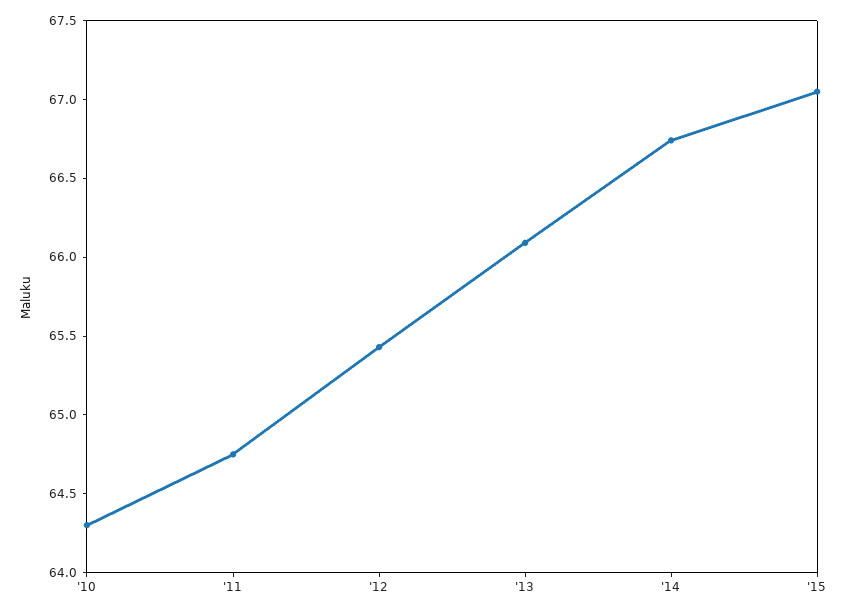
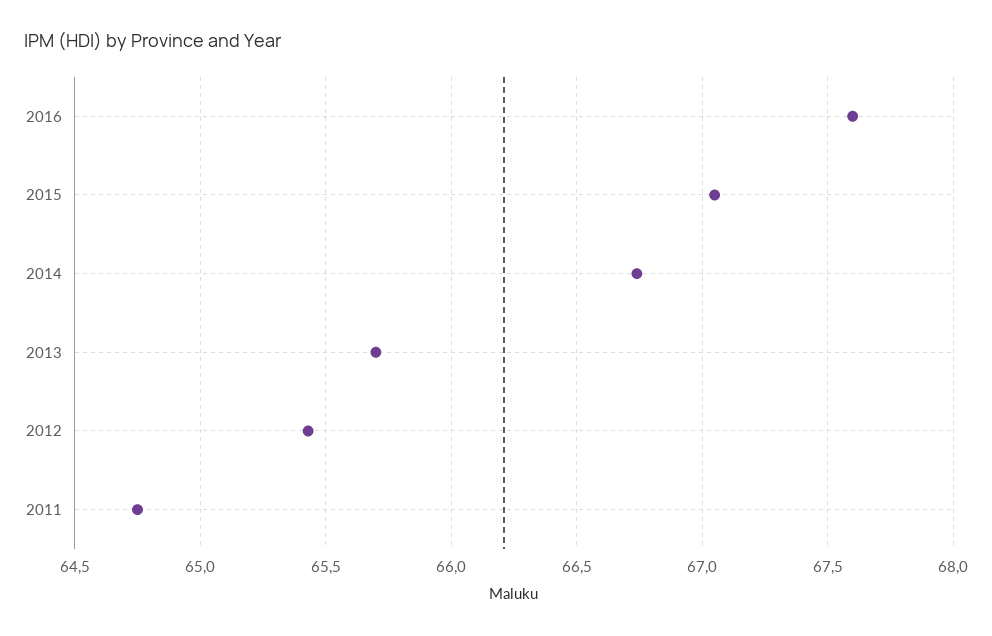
'10: 64.3 -> none
'13: 66.1 -> 65.7
2016: none -> 67.6

